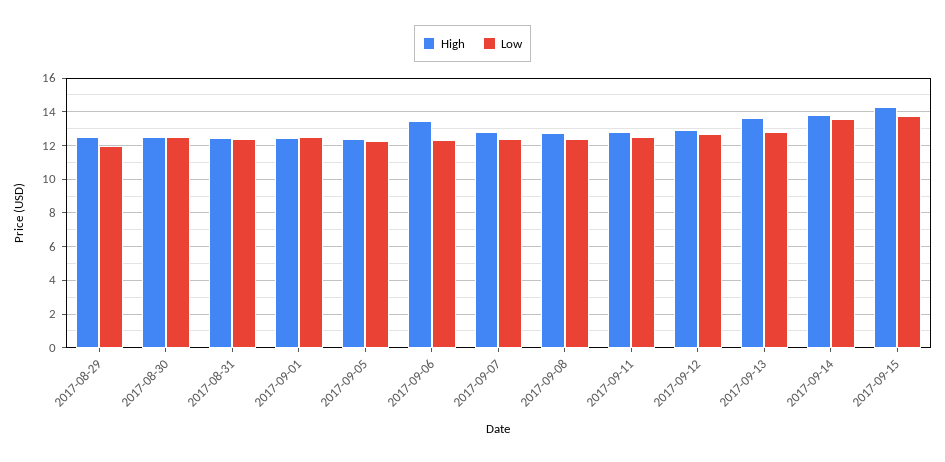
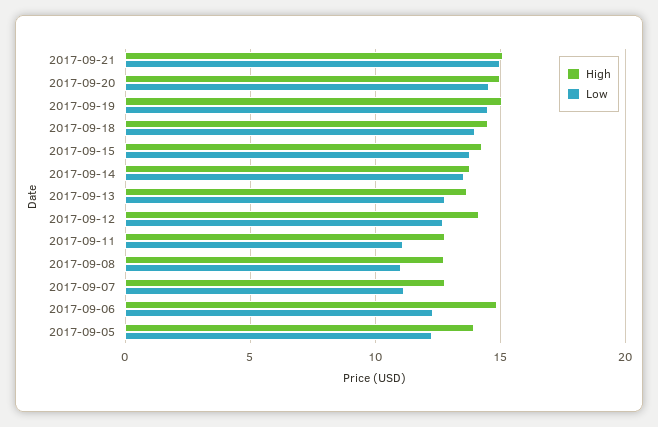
High, 2017-08-29: 12.5 -> none
Low, 2017-08-29: 12 -> none
High, 2017-08-30: 12.5 -> none
Low, 2017-08-30: 12.5 -> none
High, 2017-08-31: 12.5 -> none
Low, 2017-08-31: 12.5 -> none
High, 2017-09-01: 12.5 -> none
Low, 2017-09-01: 12.5 -> none
High, 2017-09-05: 12.5 -> 14
High, 2017-09-06: 13.5 -> 15
Low, 2017-09-07: 12.5 -> 11
Low, 2017-09-08: 12.5 -> 11
Low, 2017-09-11: 12.5 -> 11
High, 2017-09-12: 13 -> 14
High, 2017-09-21: none -> 15
Low, 2017-09-21: none -> 15
High, 2017-09-20: none -> 15
Low, 2017-09-20: none -> 14.5
High, 2017-09-19: none -> 15
Low, 2017-09-19: none -> 14.5
High, 2017-09-18: none -> 14.5
Low, 2017-09-18: none -> 14

